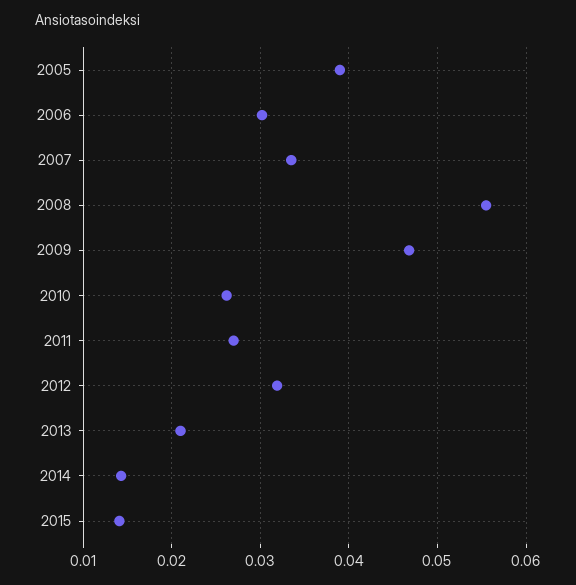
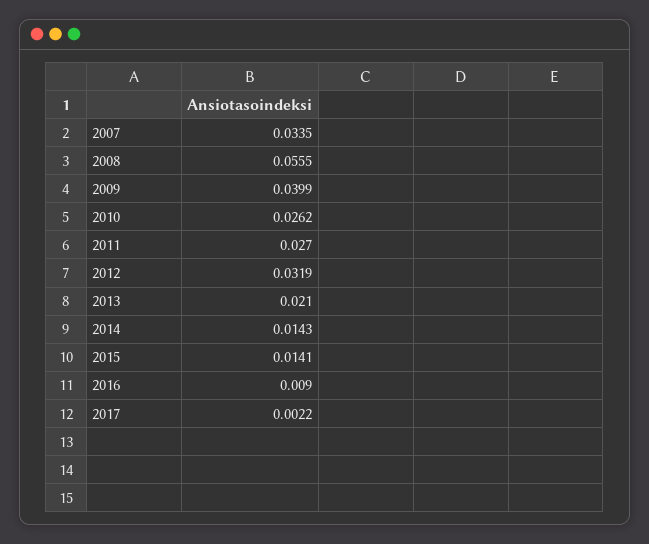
2005: 0.039 -> none
2006: 0.03 -> none
2009: 0.047 -> 0.0399
2016: none -> 0.009
2017: none -> 0.0022

